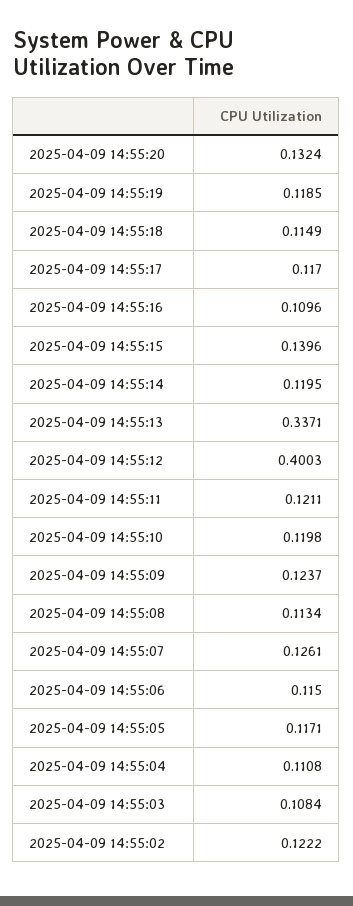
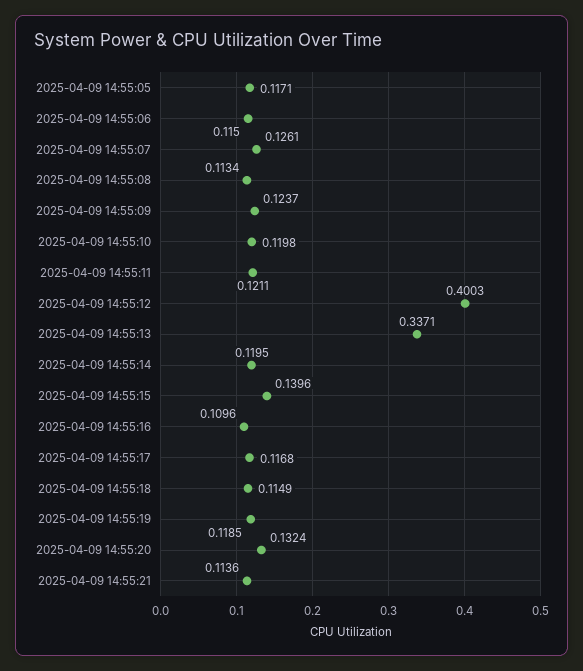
2025-04-09 14:55:17: 0.117 -> 0.1168
2025-04-09 14:55:04: 0.1108 -> none
2025-04-09 14:55:03: 0.1084 -> none
2025-04-09 14:55:02: 0.1222 -> none
2025-04-09 14:55:21: none -> 0.1136

